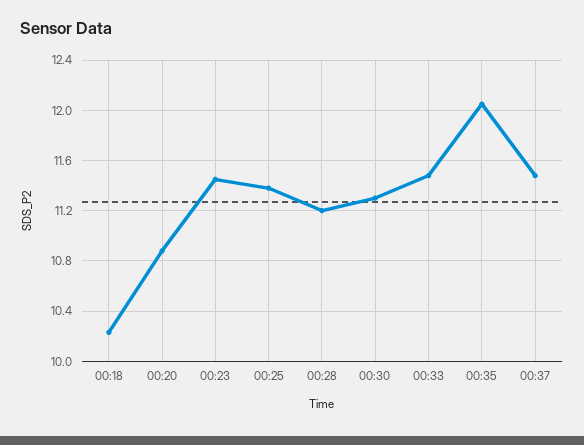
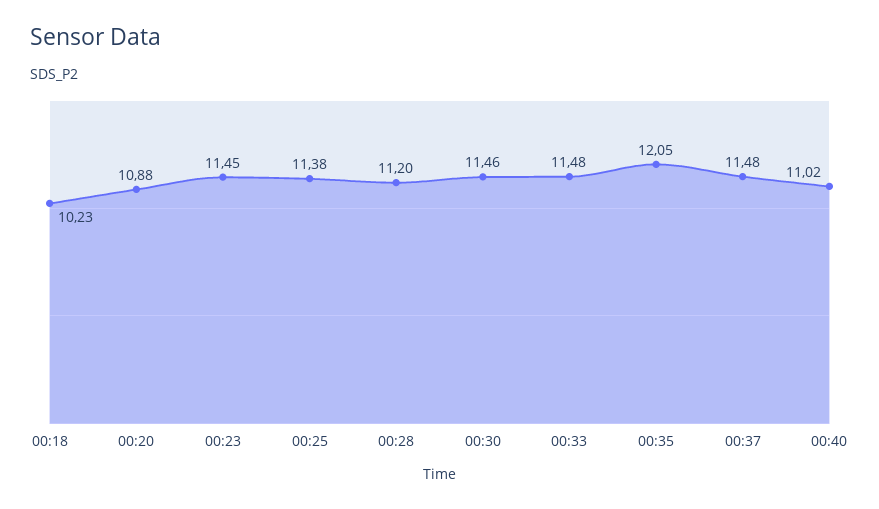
00:30: 11.3 -> 11.46
00:40: none -> 11.02

